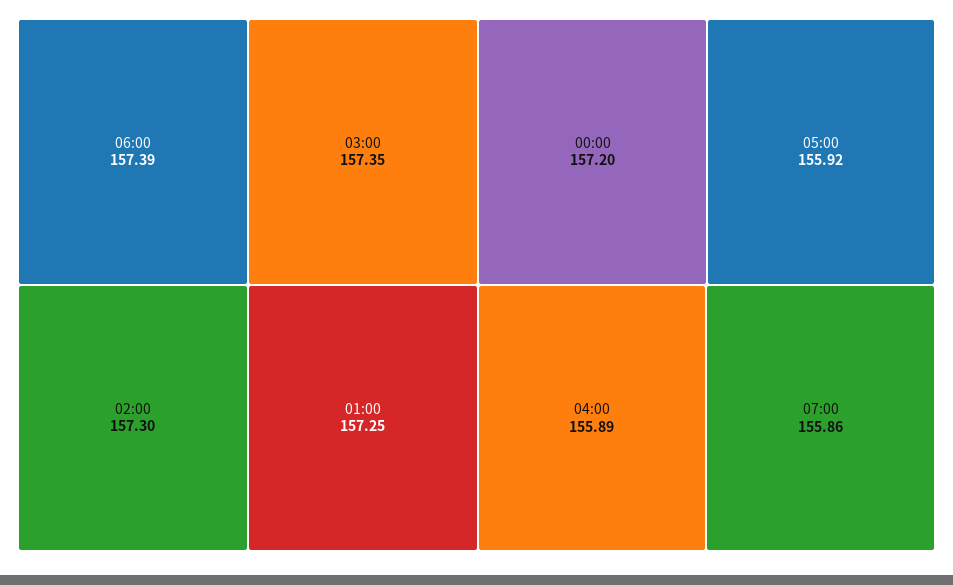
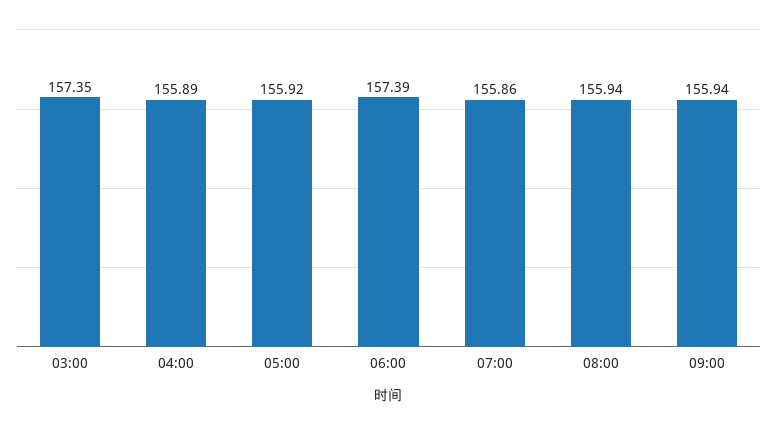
02:00: 157.3 -> none
01:00: 157.25 -> none
00:00: 157.2 -> none
08:00: none -> 155.94
09:00: none -> 155.94

